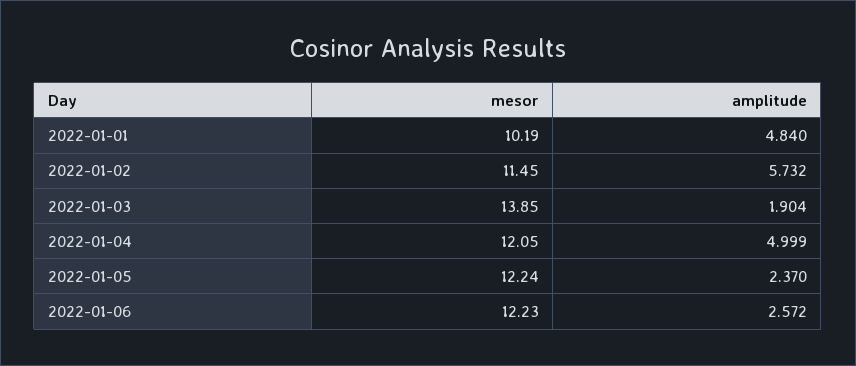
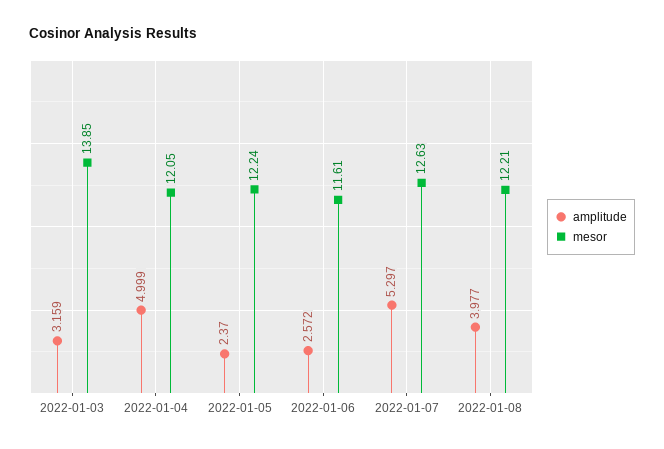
mesor, 2022-01-01: 10.19 -> none
amplitude, 2022-01-01: 4.84 -> none
mesor, 2022-01-02: 11.45 -> none
amplitude, 2022-01-02: 5.732 -> none
amplitude, 2022-01-03: 1.904 -> 3.159
mesor, 2022-01-06: 12.23 -> 11.61
amplitude, 2022-01-07: none -> 5.297
mesor, 2022-01-07: none -> 12.63
amplitude, 2022-01-08: none -> 3.977
mesor, 2022-01-08: none -> 12.21

